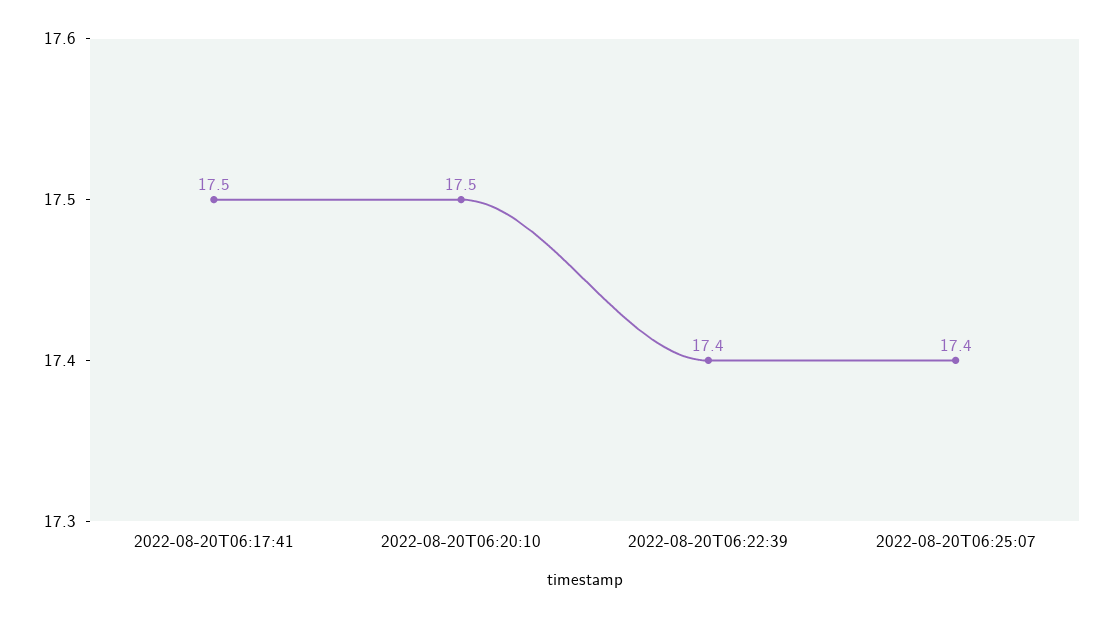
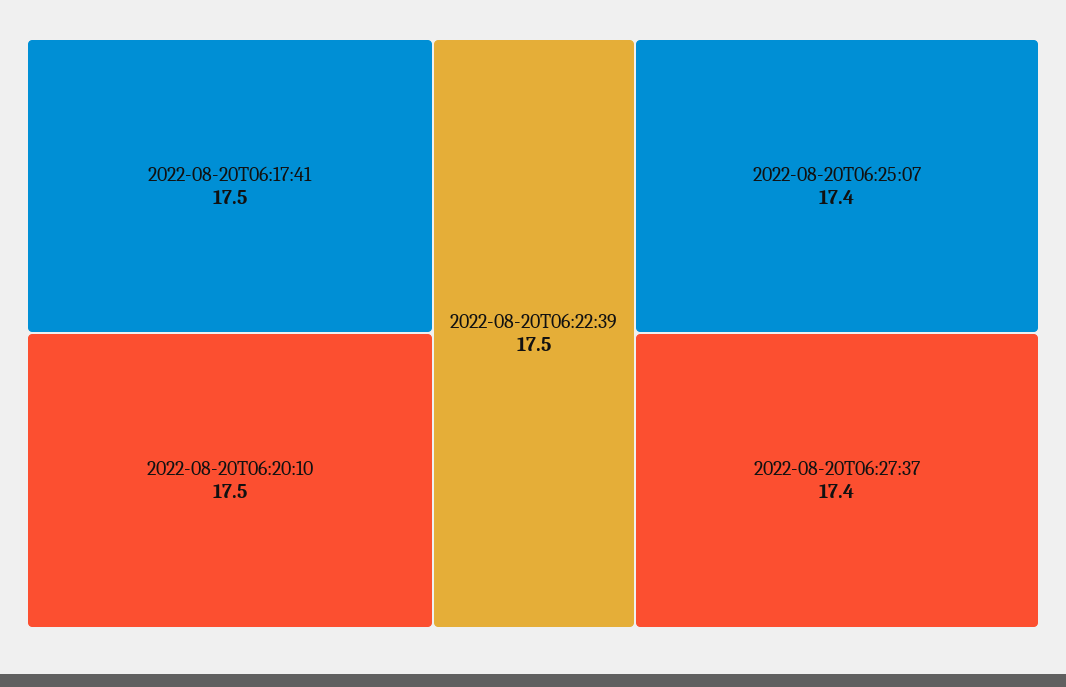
2022-08-20T06:22:39: 17.4 -> 17.5
2022-08-20T06:27:37: none -> 17.4

